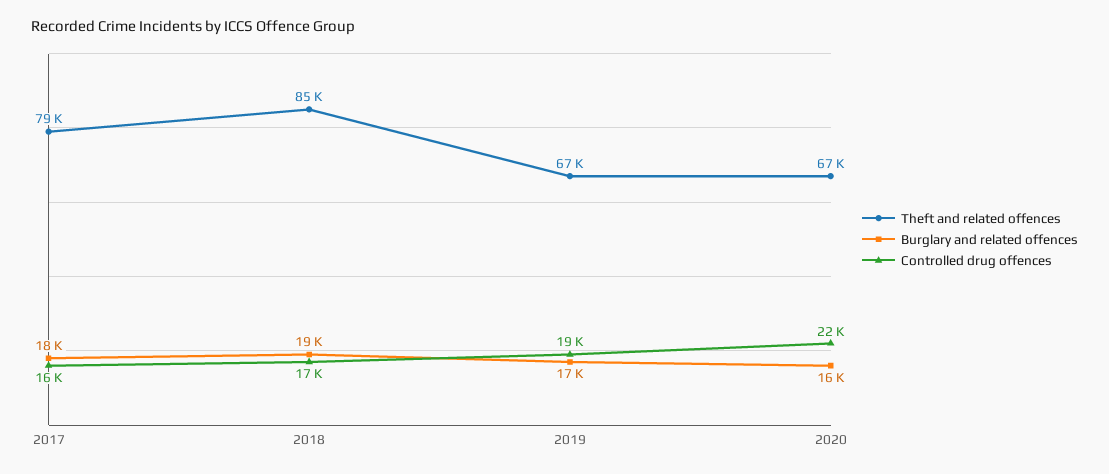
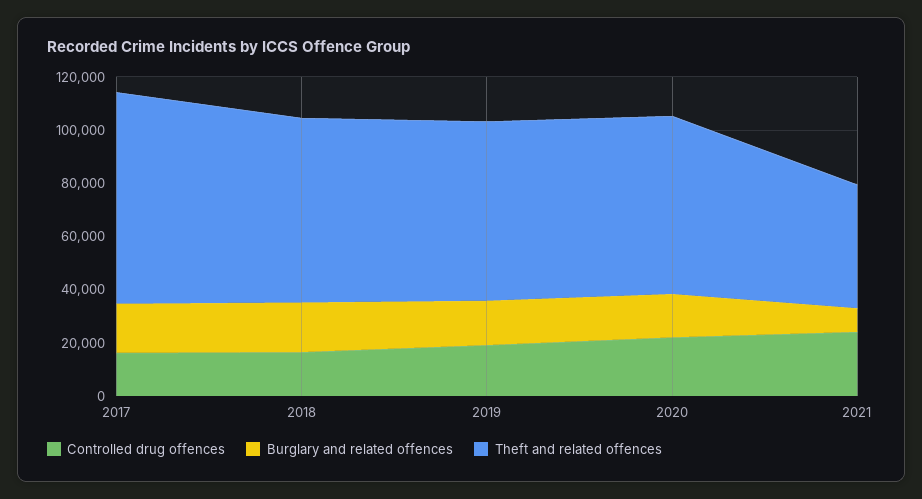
Theft and related offences, 2018: 85000 -> 70000
Controlled drug offences, 2021: none -> 25000
Burglary and related offences, 2021: none -> 10000
Theft and related offences, 2021: none -> 45000

